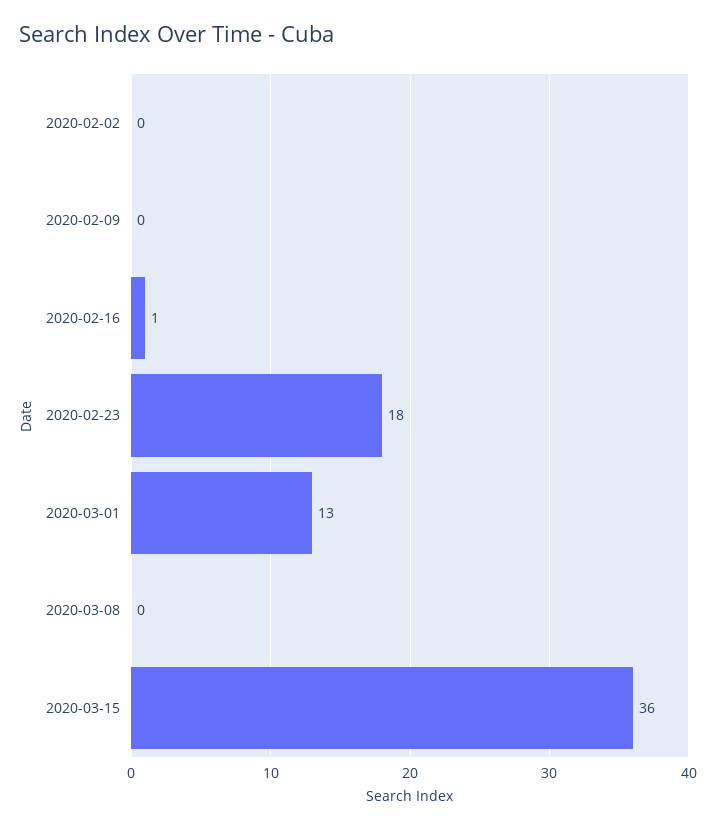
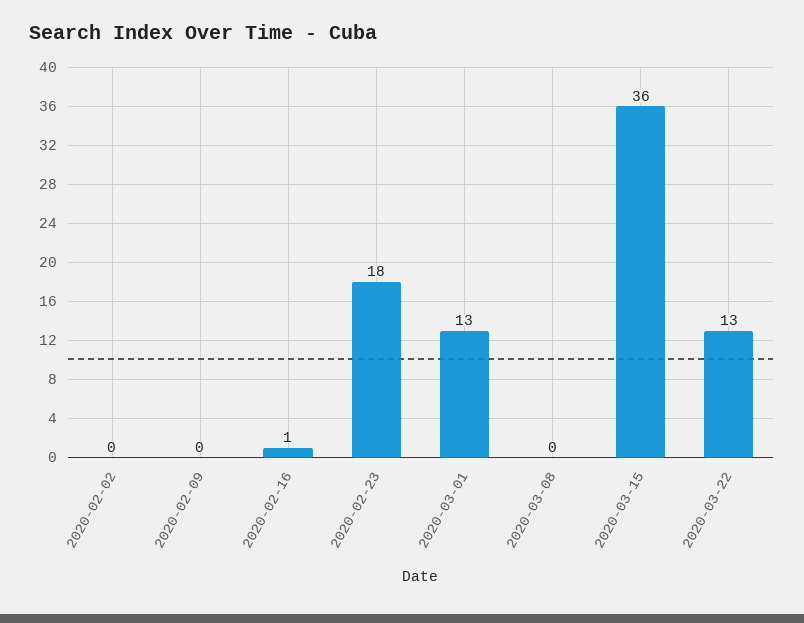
2020-03-22: none -> 13

